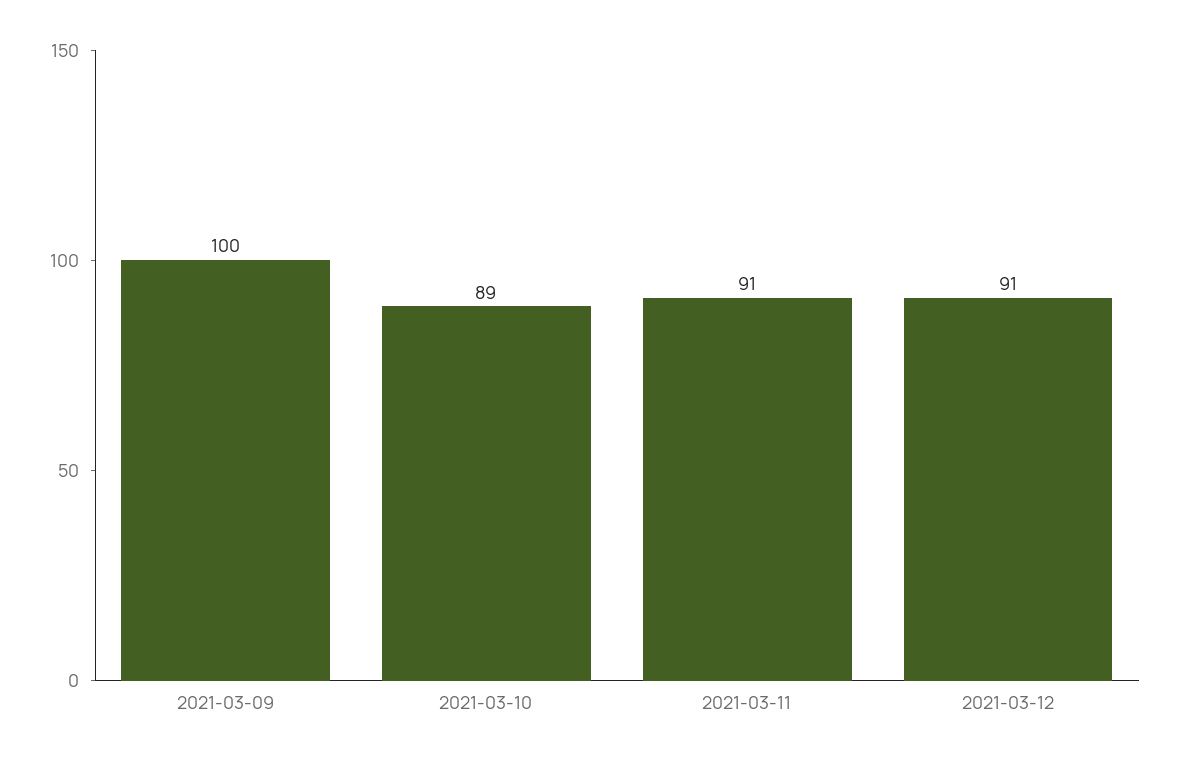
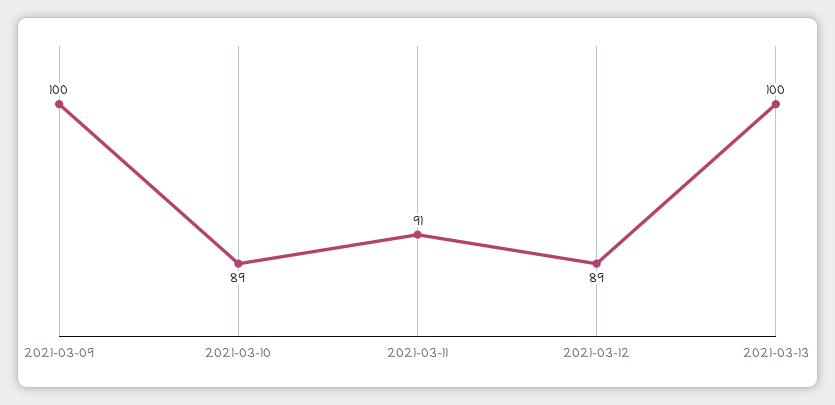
2021-03-12: 91 -> 89
2021-03-13: none -> 100

